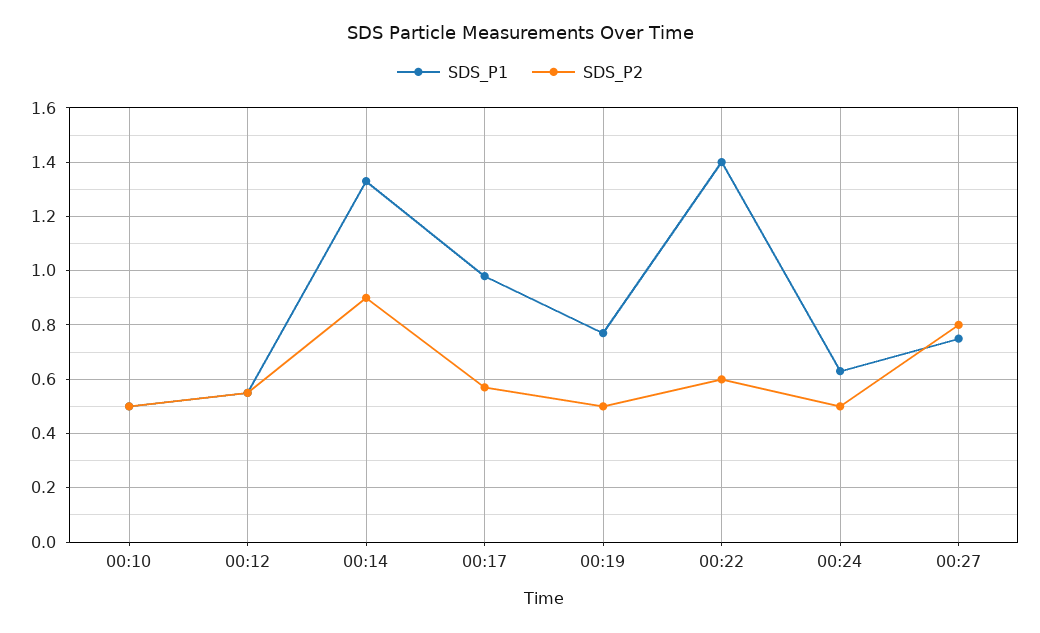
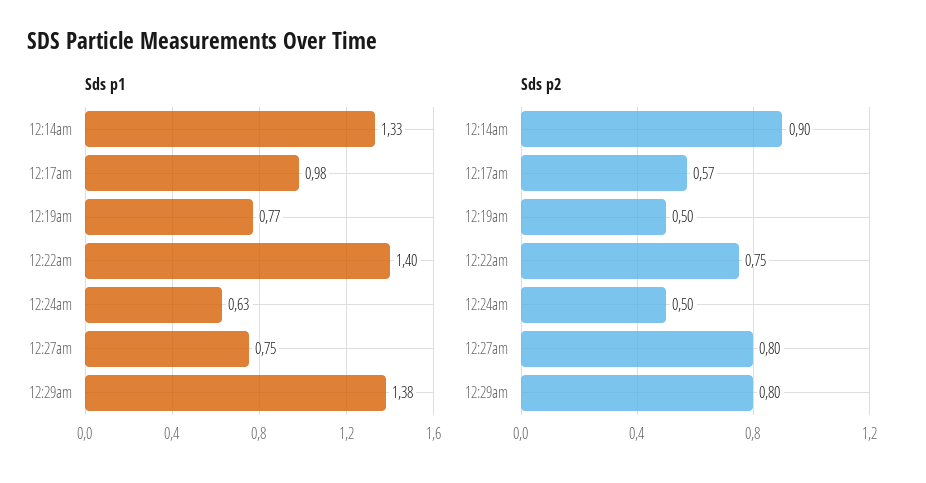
SDS_P1, 00:10: 0.5 -> none
SDS_P2, 00:10: 0.5 -> none
SDS_P1, 00:12: 0.55 -> none
SDS_P2, 00:12: 0.55 -> none
SDS_P2, 00:22: 0.6 -> 0.75
SDS_P1, 12:29am: none -> 1.38
SDS_P2, 12:29am: none -> 0.8

